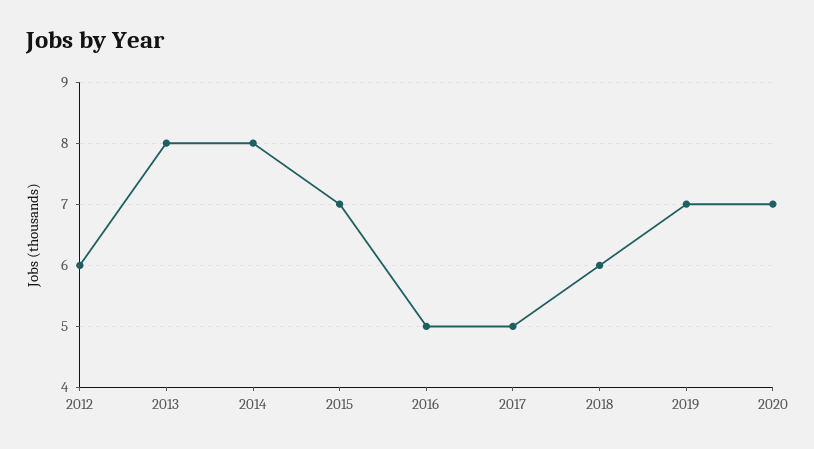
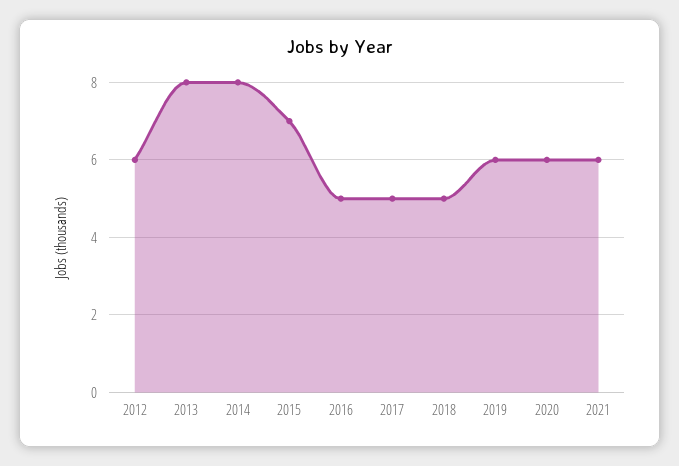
2018: 6 -> 5
2019: 7 -> 6
2020: 7 -> 6
2021: none -> 6

